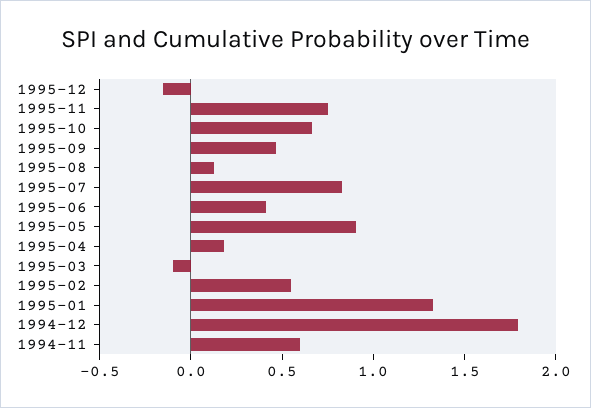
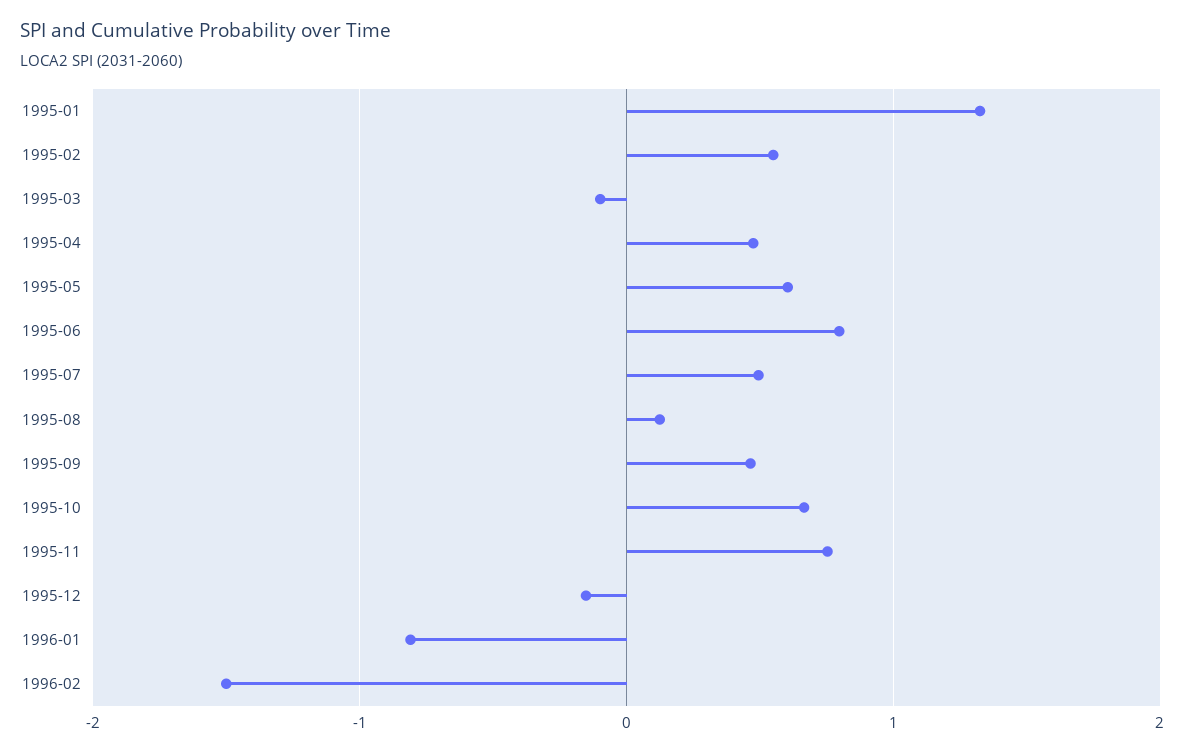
1995-07: 0.8 -> 0.5
1995-06: 0.4 -> 0.8
1995-05: 0.9 -> 0.6
1995-04: 0.2 -> 0.5
1994-12: 1.8 -> none
1994-11: 0.6 -> none
1996-01: none -> -0.8
1996-02: none -> -1.5

